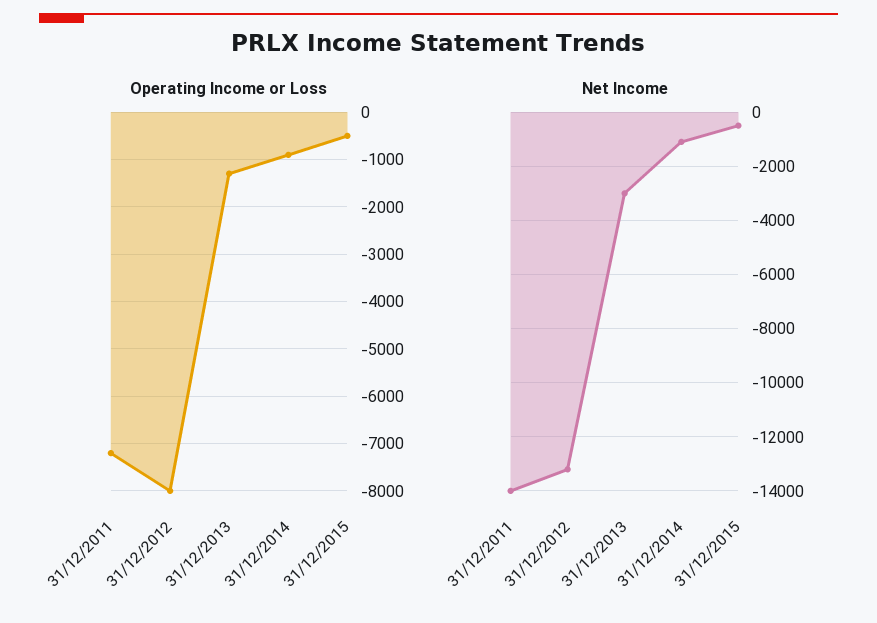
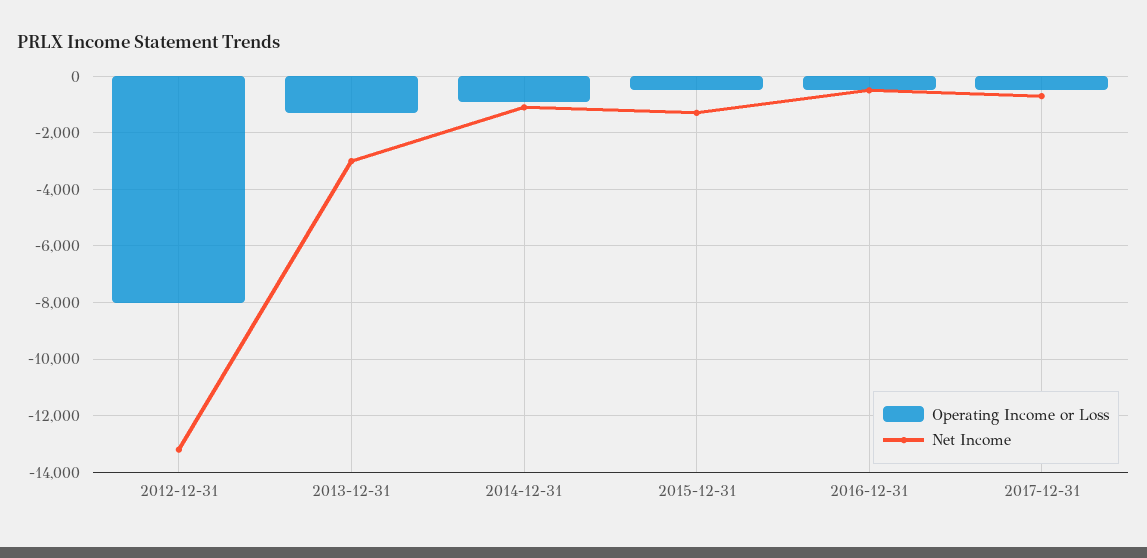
Operating Income or Loss, 31/12/2011: -7200 -> none
Net Income, 31/12/2011: -14000 -> none
Net Income, 31/12/2015: -500 -> -1250
Operating Income or Loss, 2016-12-31: none -> -500
Net Income, 2016-12-31: none -> -500
Operating Income or Loss, 2017-12-31: none -> -500
Net Income, 2017-12-31: none -> -750

